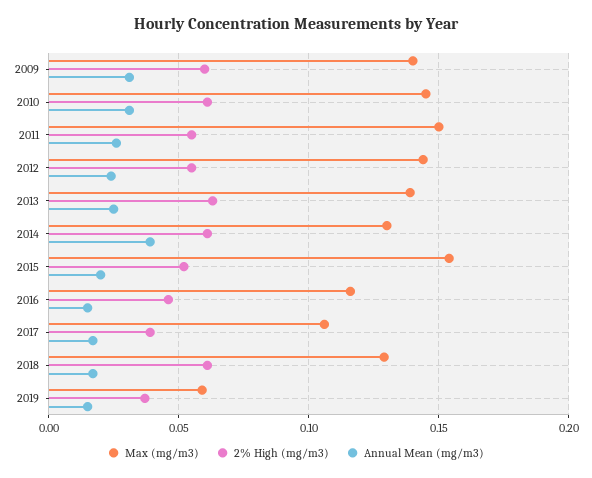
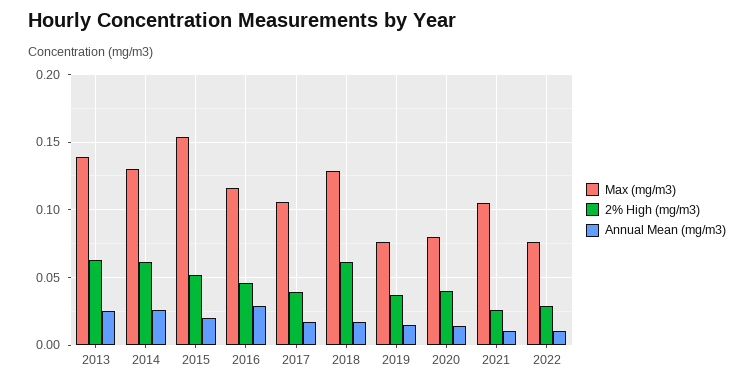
Max (mg/m3), 2009: 0.14 -> none
2% High (mg/m3), 2009: 0.06 -> none
Annual Mean (mg/m3), 2009: 0.03 -> none
Max (mg/m3), 2010: 0.145 -> none
2% High (mg/m3), 2010: 0.06 -> none
Annual Mean (mg/m3), 2010: 0.03 -> none
Max (mg/m3), 2011: 0.15 -> none
2% High (mg/m3), 2011: 0.055 -> none
Annual Mean (mg/m3), 2011: 0.025 -> none
Max (mg/m3), 2012: 0.145 -> none
2% High (mg/m3), 2012: 0.055 -> none
Annual Mean (mg/m3), 2012: 0.025 -> none
Annual Mean (mg/m3), 2014: 0.04 -> 0.025
Annual Mean (mg/m3), 2016: 0.015 -> 0.03
Max (mg/m3), 2019: 0.06 -> 0.075
Max (mg/m3), 2020: none -> 0.08
2% High (mg/m3), 2020: none -> 0.04
Annual Mean (mg/m3), 2020: none -> 0.015
Max (mg/m3), 2021: none -> 0.105
2% High (mg/m3), 2021: none -> 0.025
Annual Mean (mg/m3), 2021: none -> 0.01
Max (mg/m3), 2022: none -> 0.075
2% High (mg/m3), 2022: none -> 0.03
Annual Mean (mg/m3), 2022: none -> 0.01

